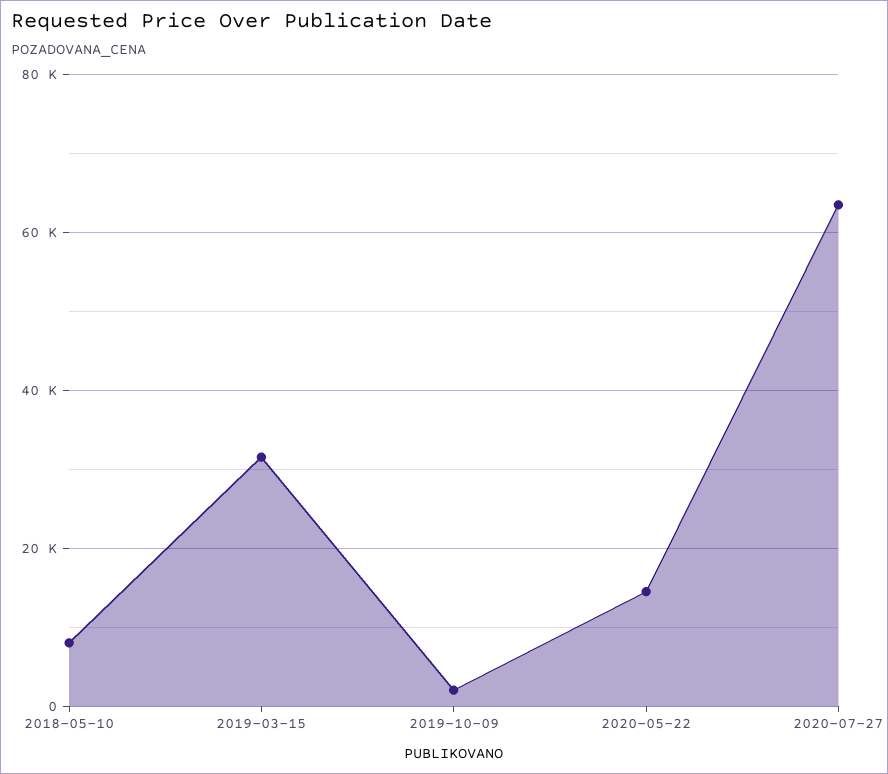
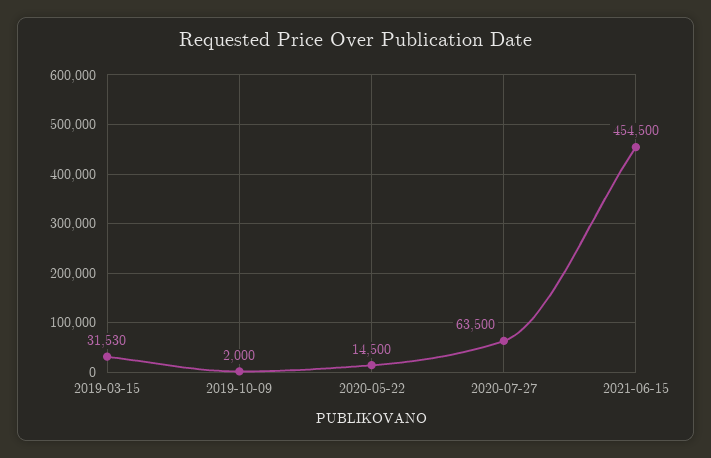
2018-05-10: 8000 -> none
2021-06-15: none -> 454500

